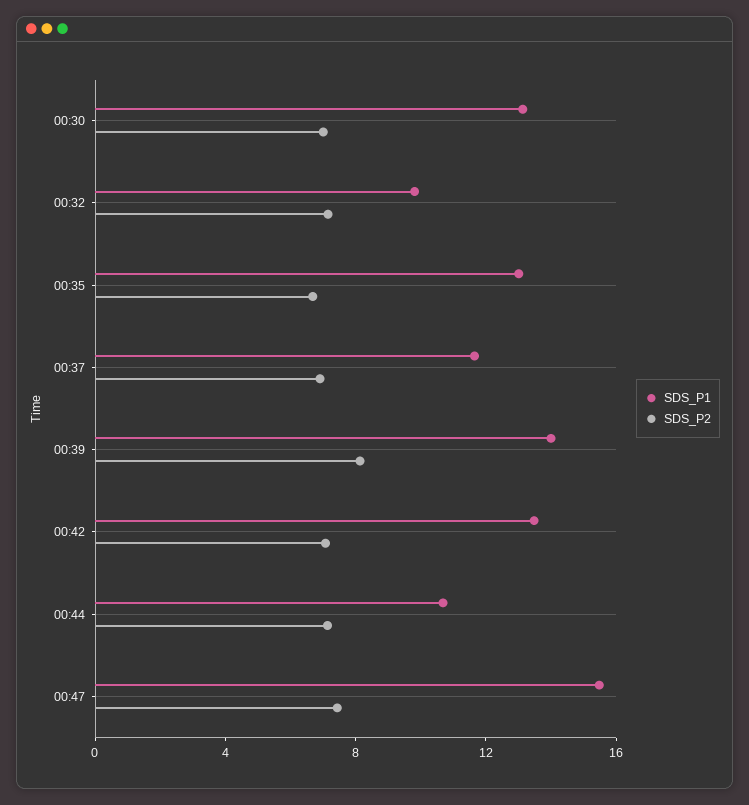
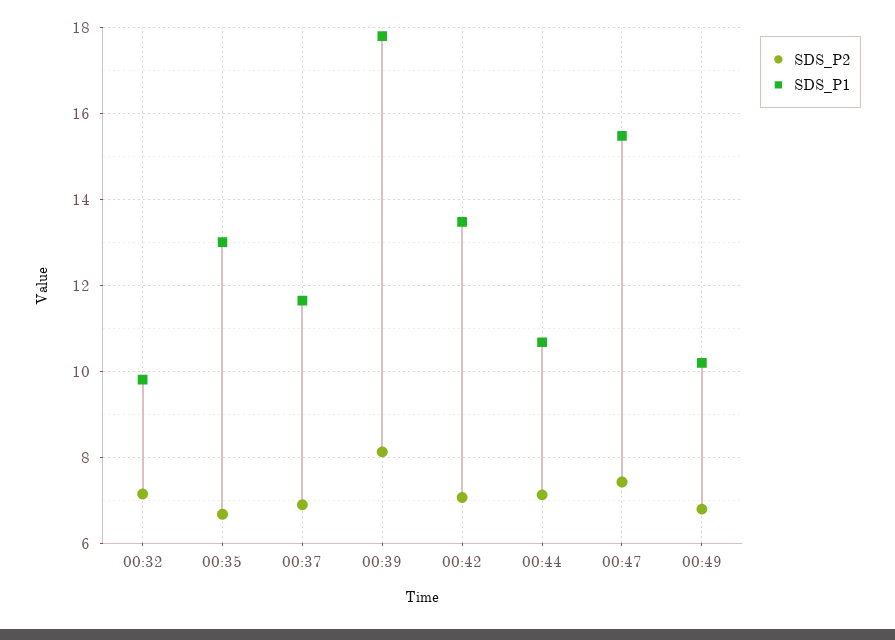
SDS_P1, 00:30: 13 -> none
SDS_P2, 00:30: 7 -> none
SDS_P1, 00:39: 14 -> 17.8
SDS_P2, 00:49: none -> 6.8
SDS_P1, 00:49: none -> 10.2

